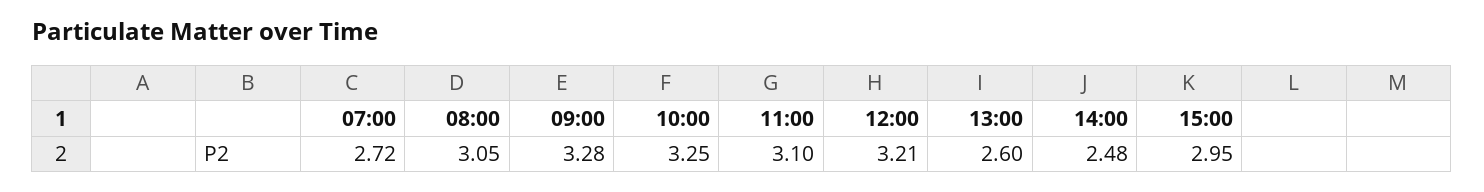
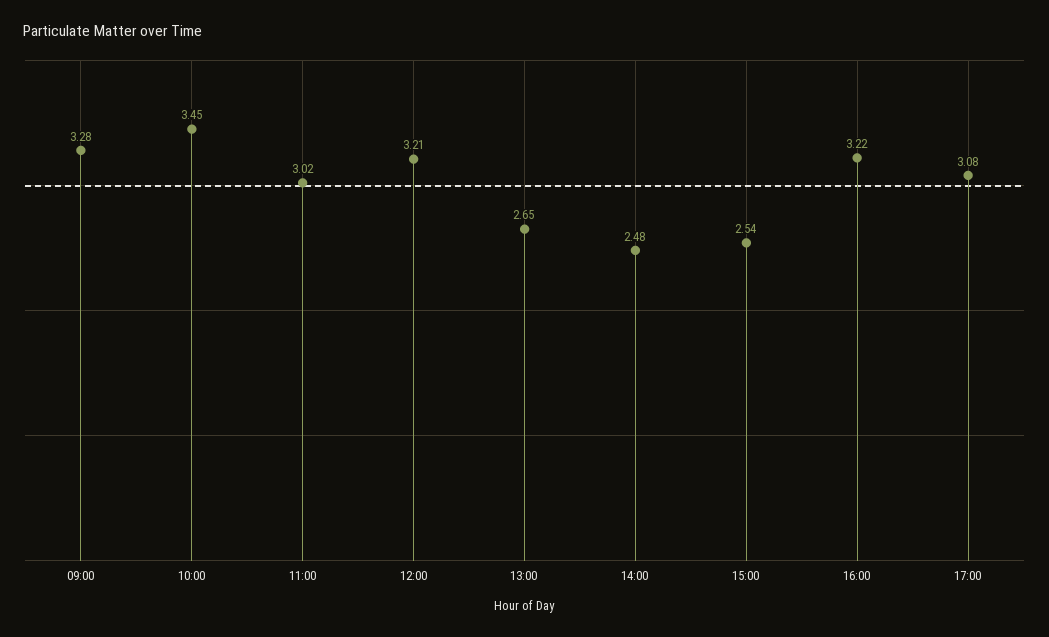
07:00: 2.72 -> none
08:00: 3.05 -> none
10:00: 3.25 -> 3.45
11:00: 3.1 -> 3.02
13:00: 2.6 -> 2.65
15:00: 2.95 -> 2.54
16:00: none -> 3.22
17:00: none -> 3.08

